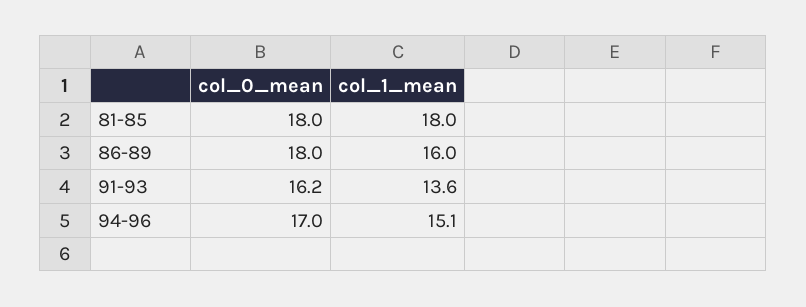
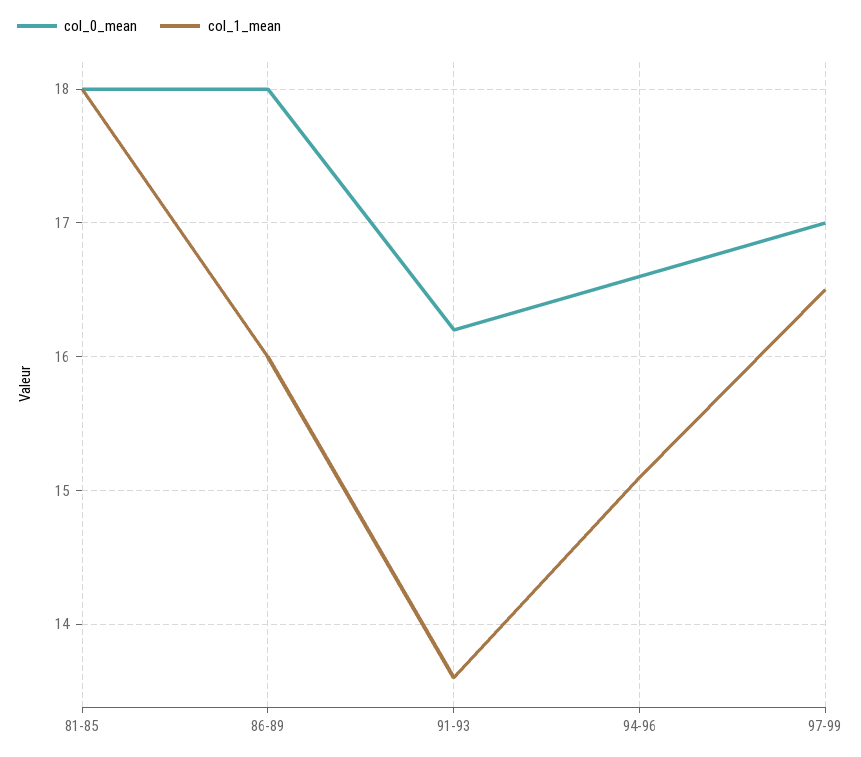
col_0_mean, 94-96: 17 -> 16.6
col_0_mean, 97-99: none -> 17
col_1_mean, 97-99: none -> 16.5

